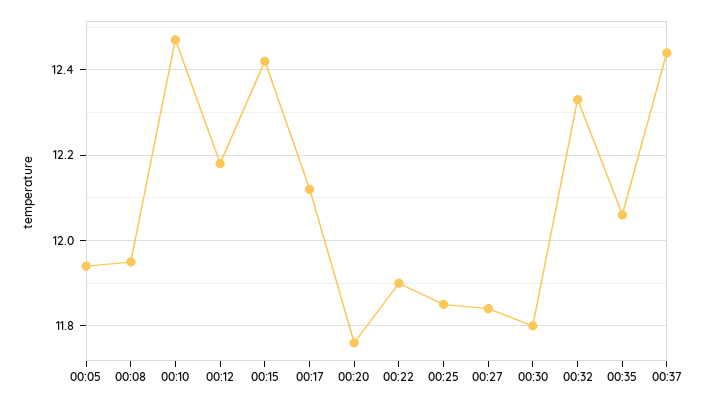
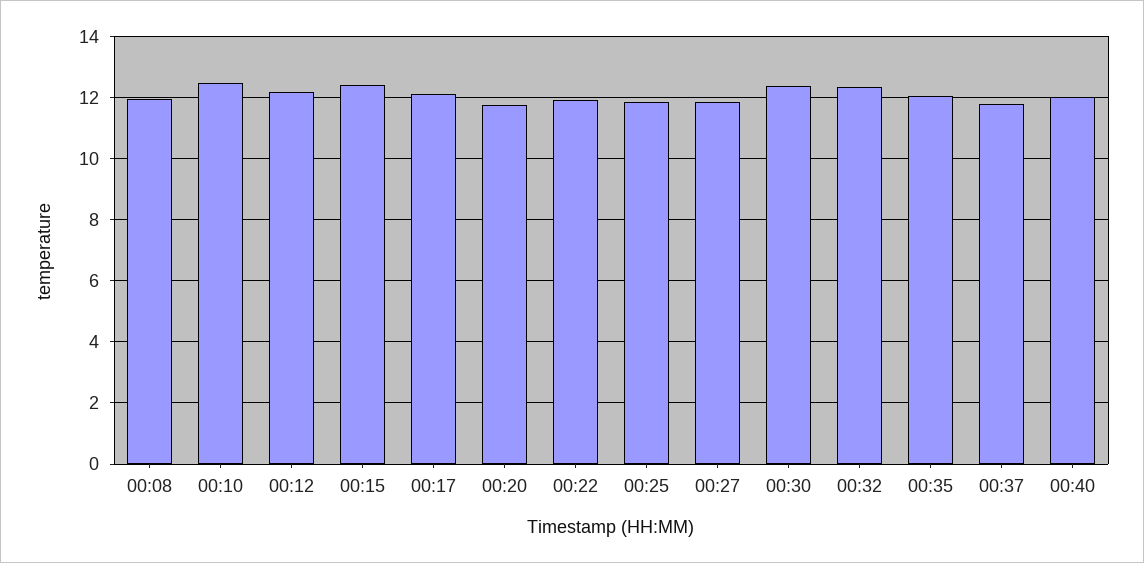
00:05: 11.95 -> none
00:30: 11.8 -> 12.4
00:37: 12.45 -> 11.8
00:40: none -> 12

